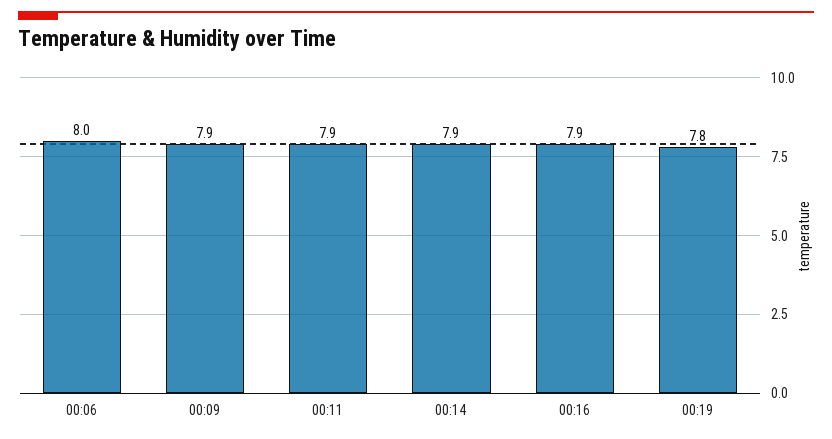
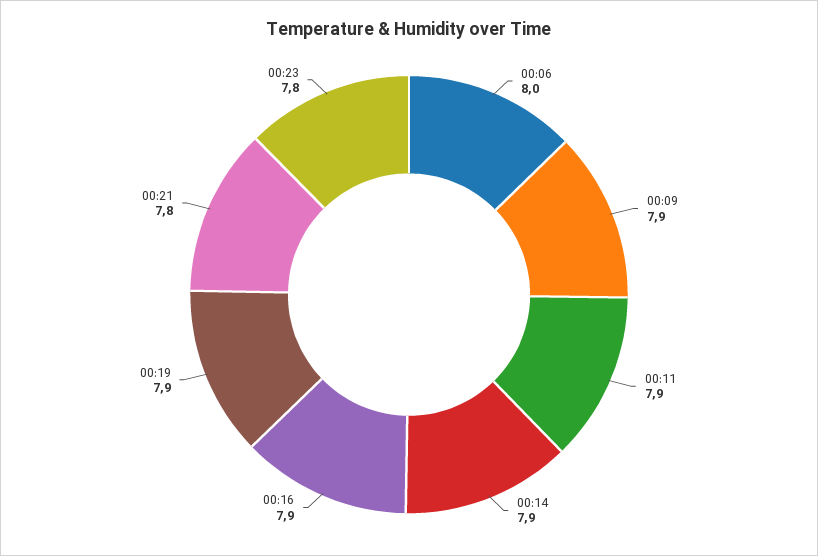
00:19: 7.8 -> 7.9
00:21: none -> 7.8
00:23: none -> 7.8

